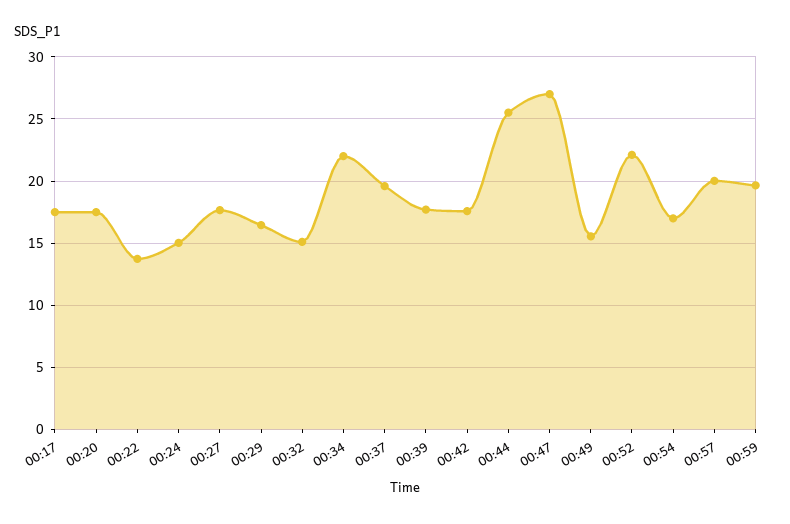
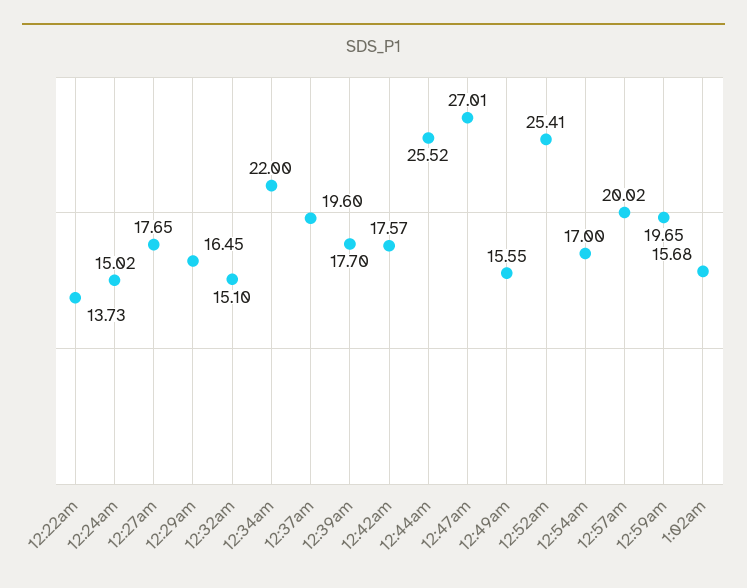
00:17: 17.5 -> none
00:20: 17.5 -> none
00:52: 22 -> 25.41
1:02am: none -> 15.68

